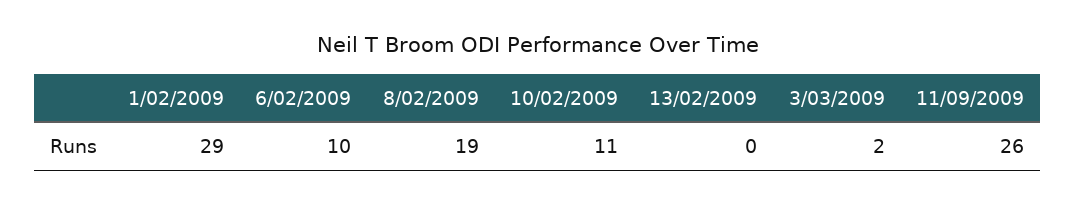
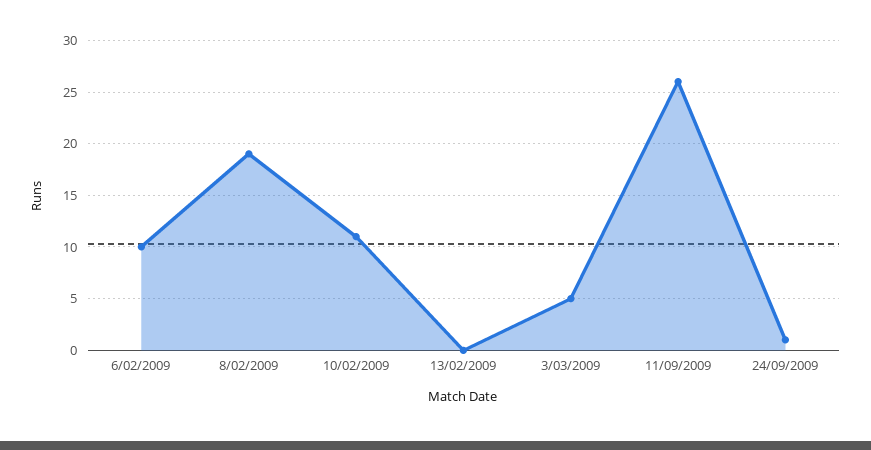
1/02/2009: 29 -> none
3/03/2009: 2 -> 5
24/09/2009: none -> 1

